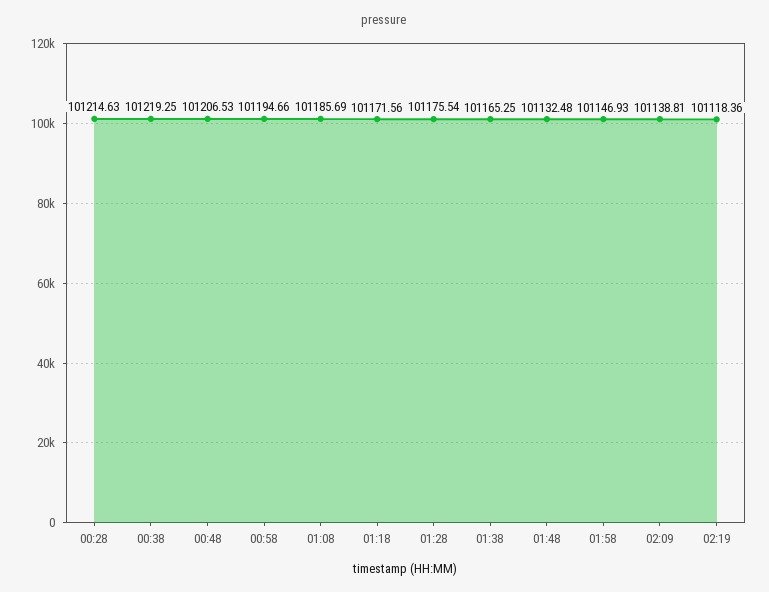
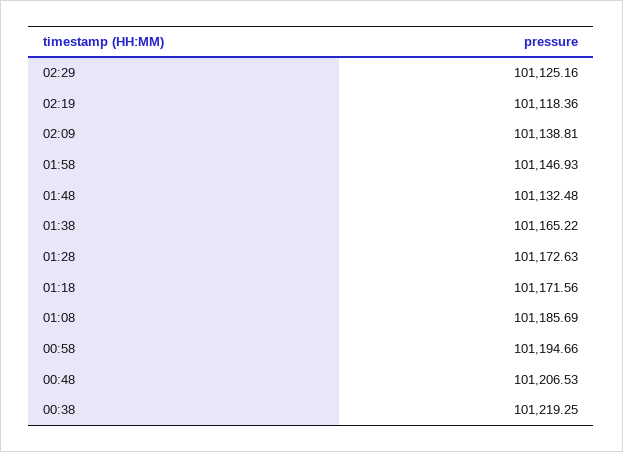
00:28: 101214.63 -> none
01:28: 101175.54 -> 101172.63
01:38: 101165.25 -> 101165.22
02:29: none -> 101125.16

